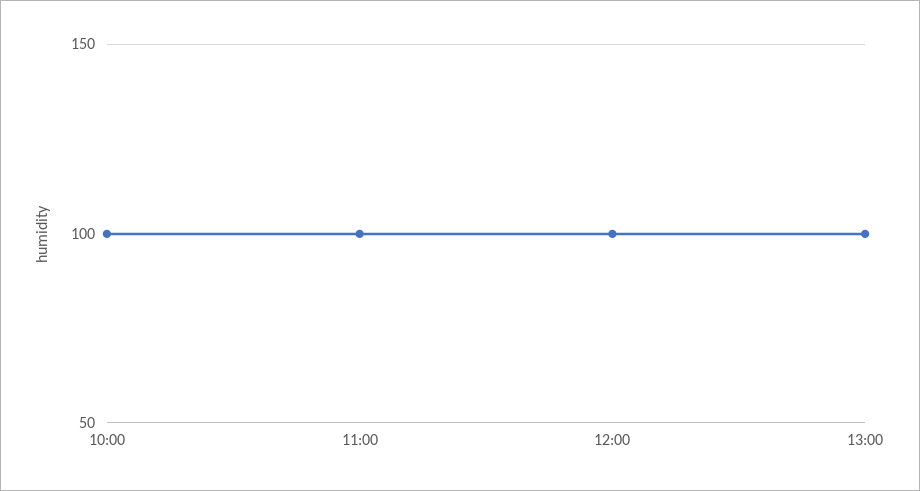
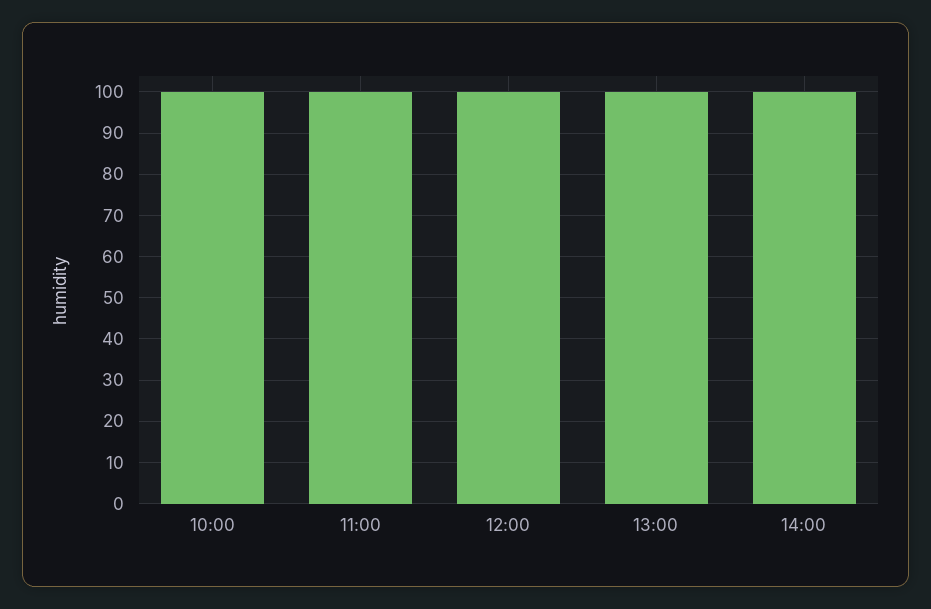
14:00: none -> 100

